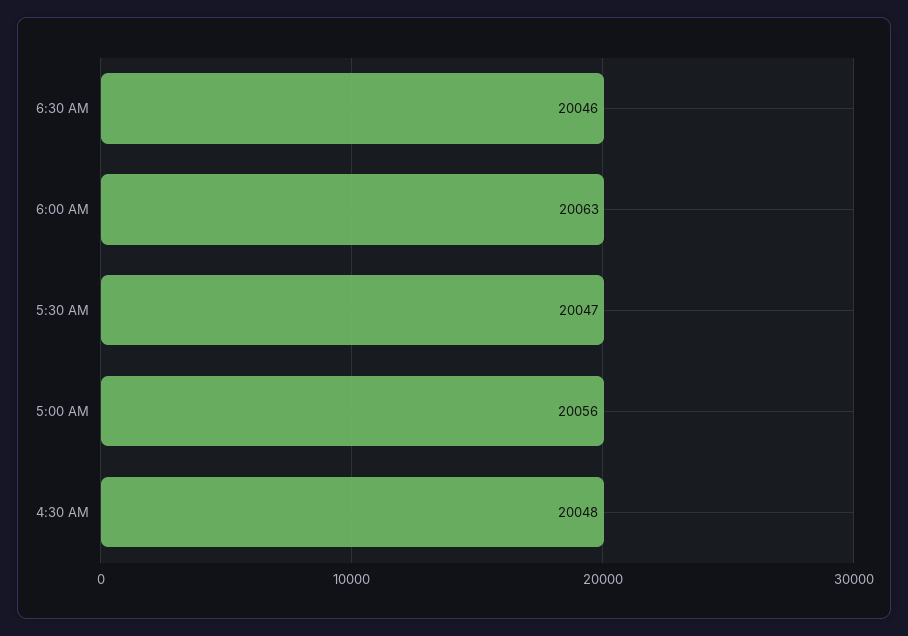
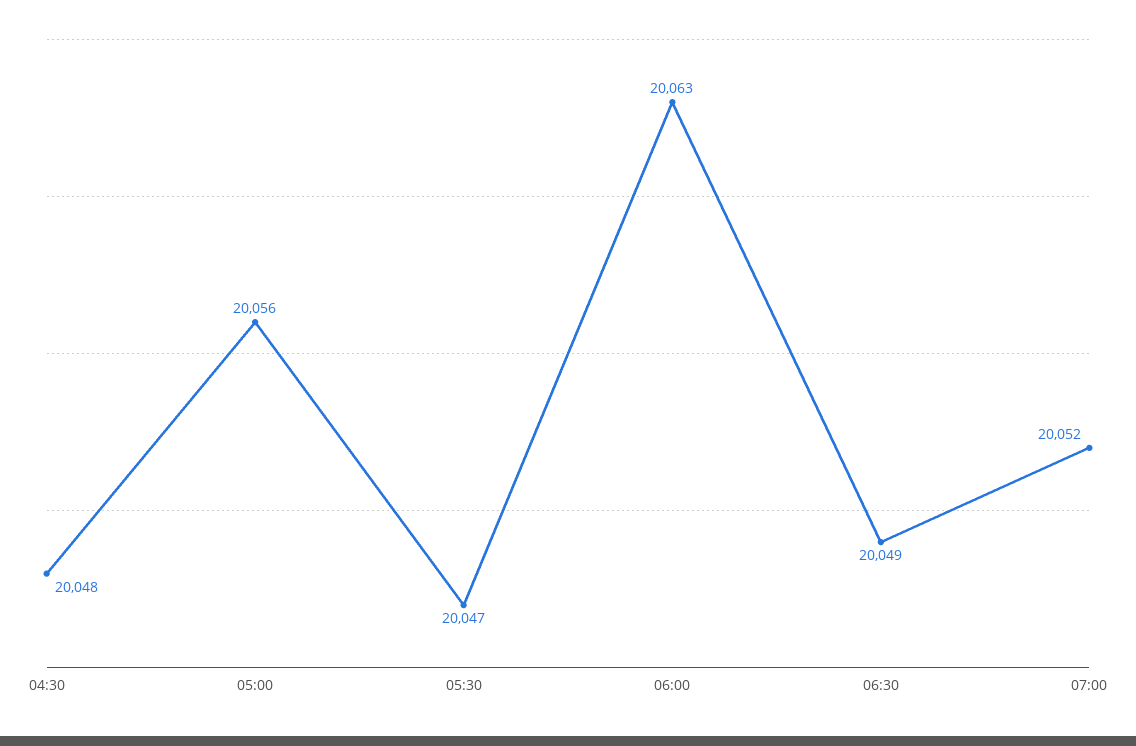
6:30 AM: 20046 -> 20049
07:00: none -> 20052

